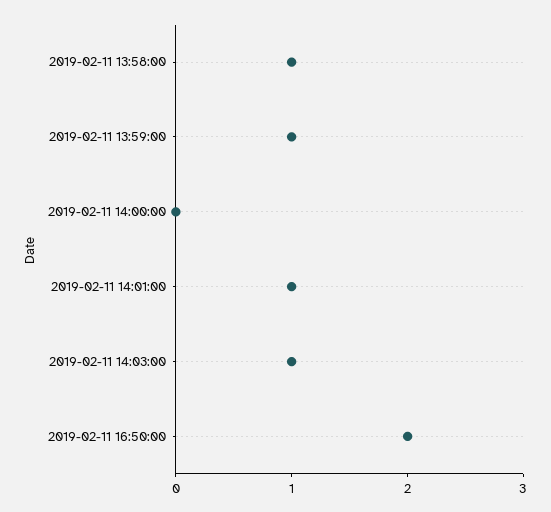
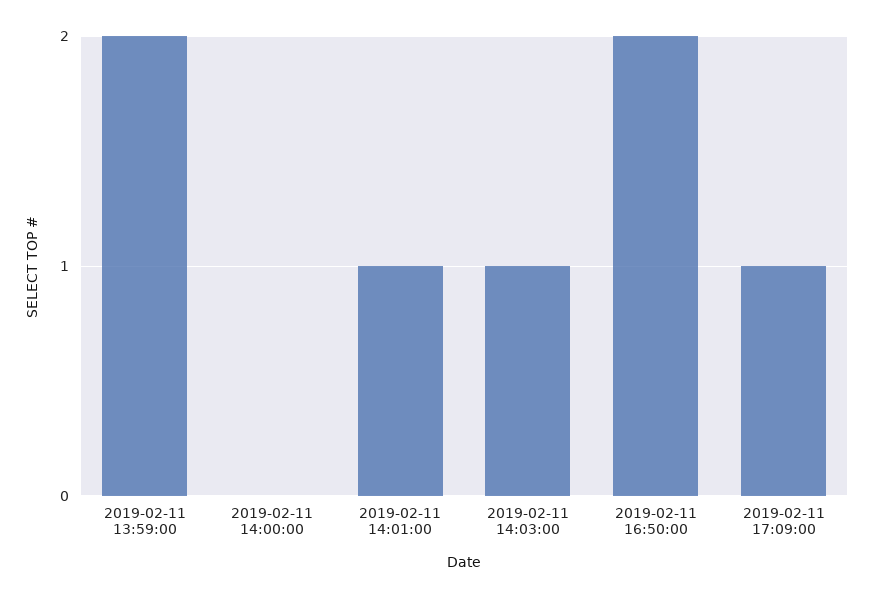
2019-02-11 13:58:00: 1 -> none
2019-02-11 13:59:00: 1 -> 2
2019-02-11 17:09:00: none -> 1

